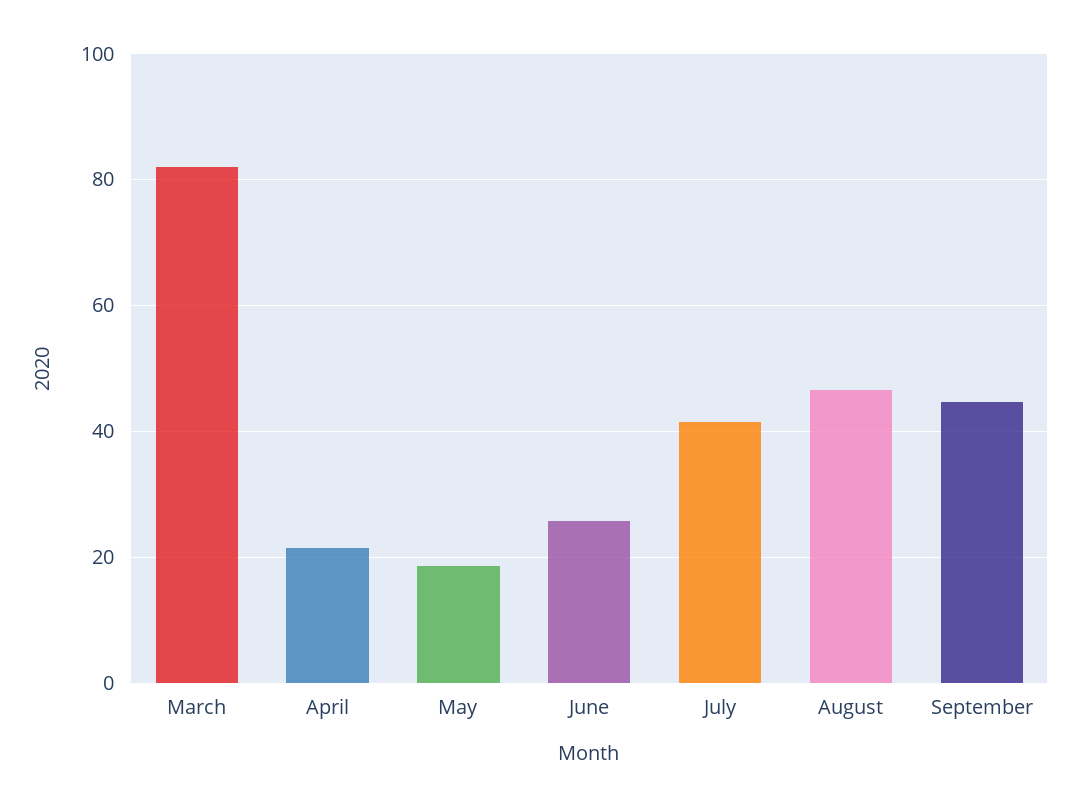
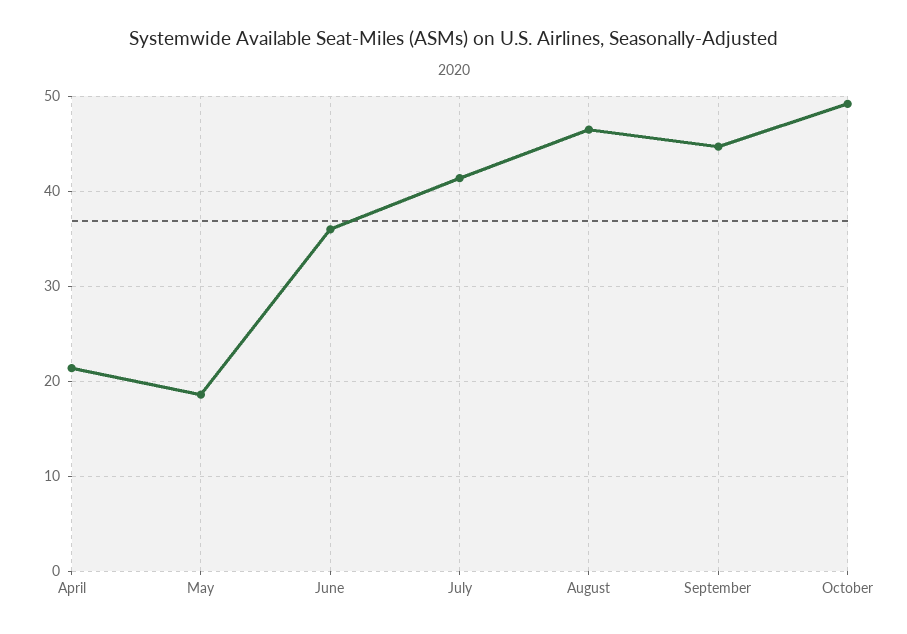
March: 82 -> none
June: 26 -> 36
October: none -> 49

